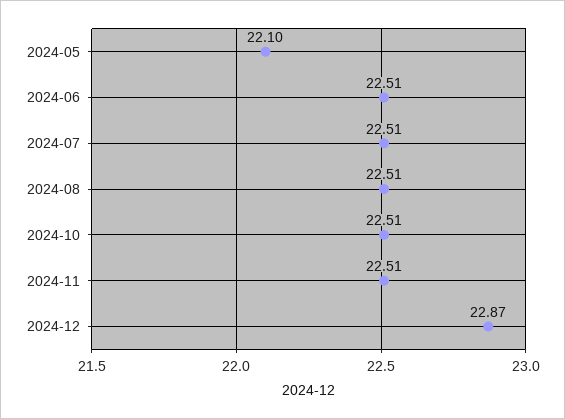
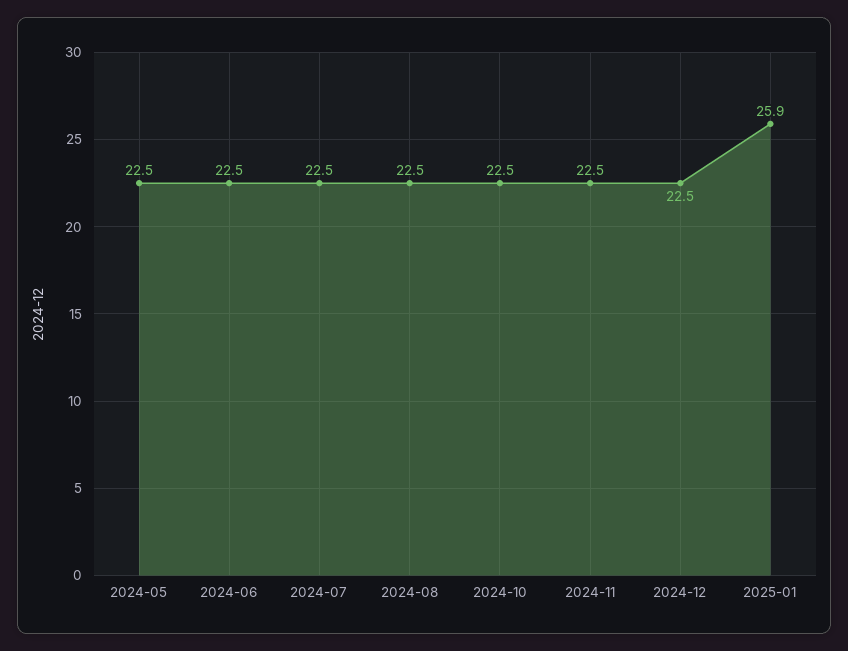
2024-05: 22.1 -> 22.5
2024-12: 22.87 -> 22.5
2025-01: none -> 25.9

